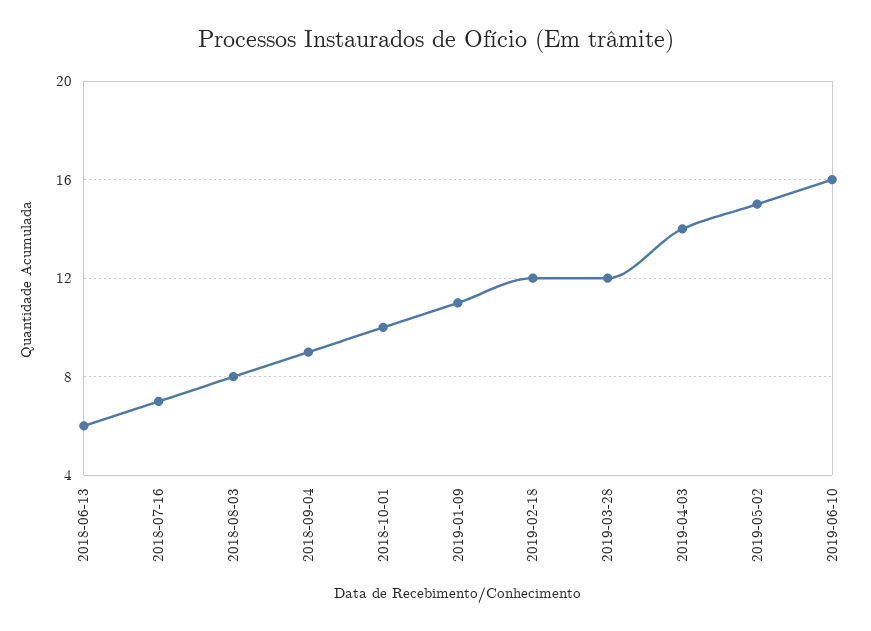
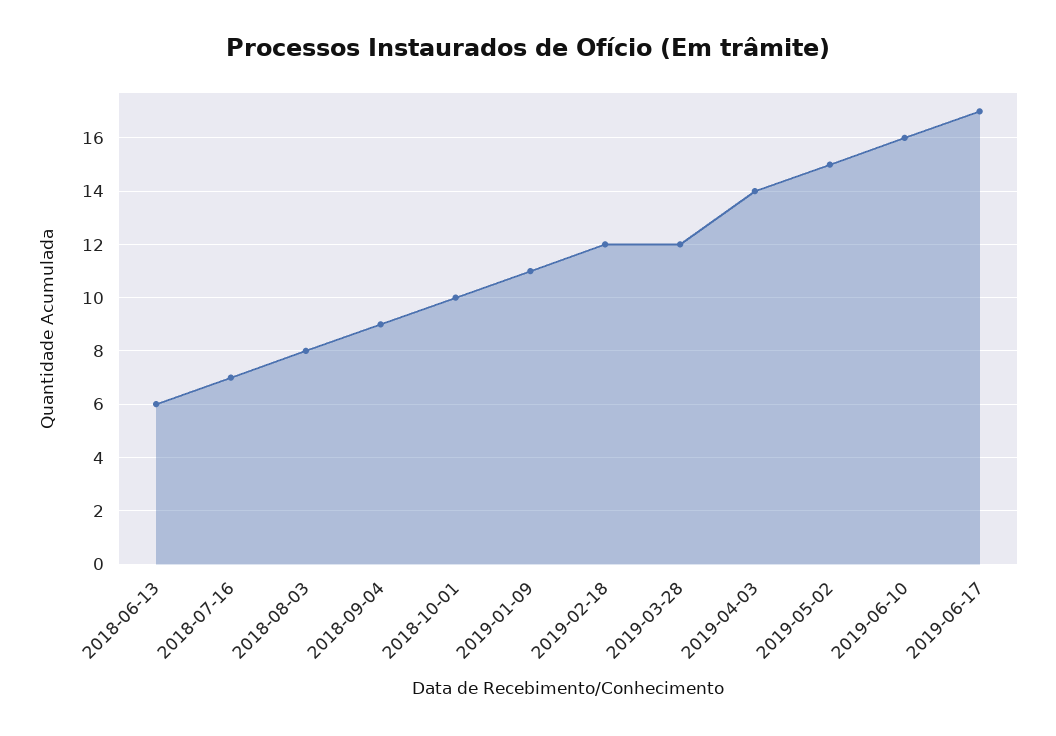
2019-06-17: none -> 17

